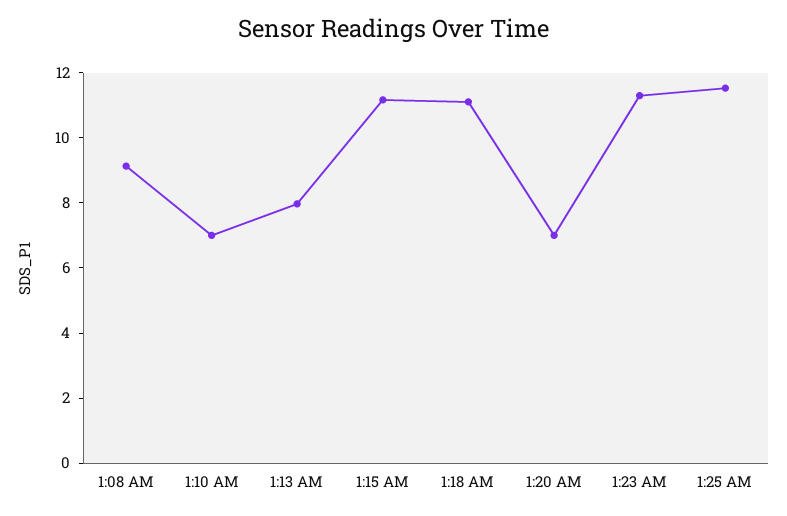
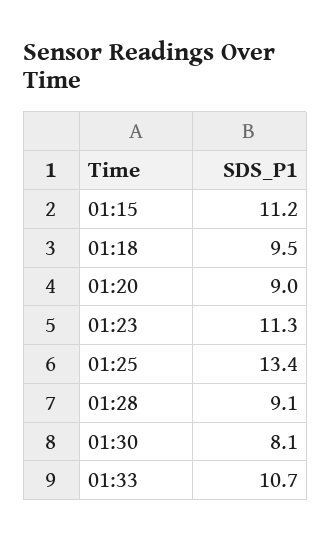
1:08 AM: 9 -> none
1:10 AM: 7 -> none
1:13 AM: 8 -> none
1:18 AM: 11 -> 9.5
1:20 AM: 7 -> 9
1:25 AM: 11.5 -> 13.4
01:28: none -> 9.1
01:30: none -> 8.1
01:33: none -> 10.7

